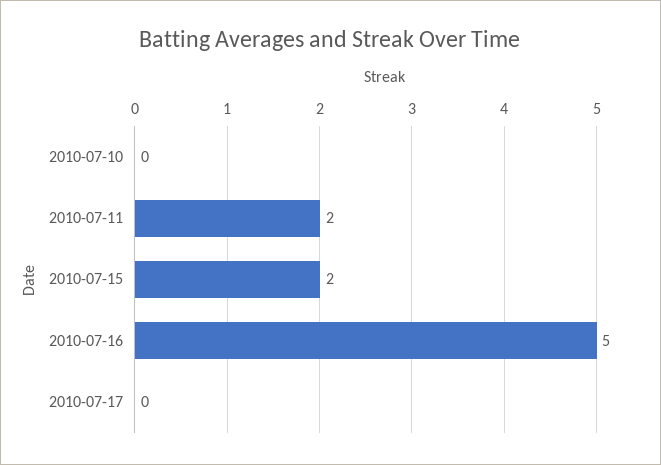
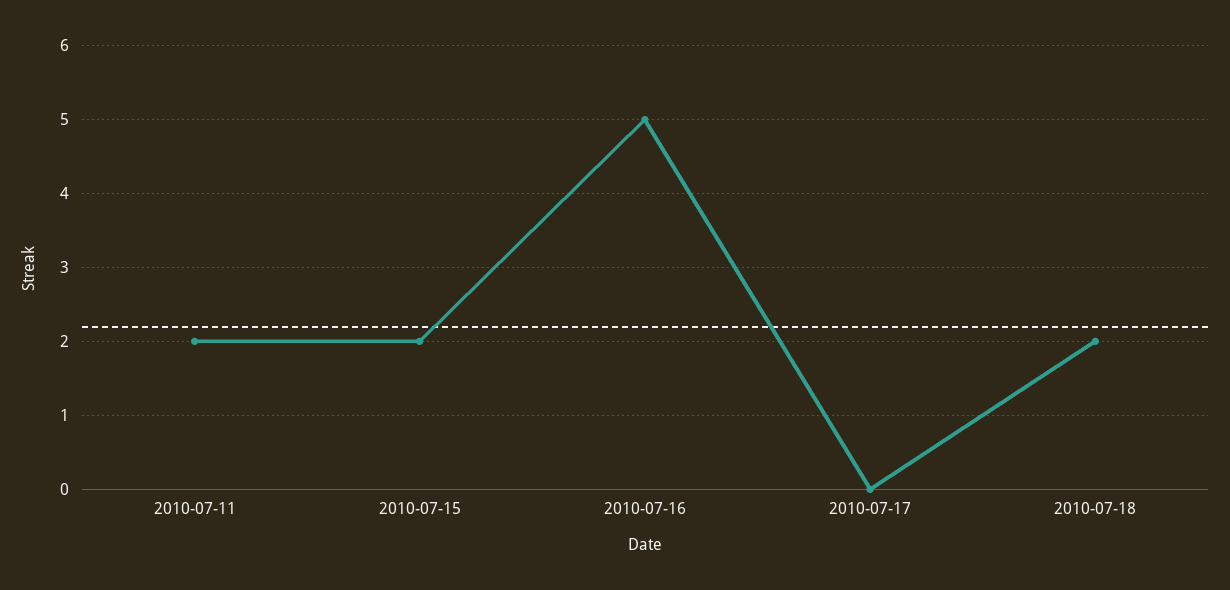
2010-07-10: 0 -> none
2010-07-18: none -> 2

